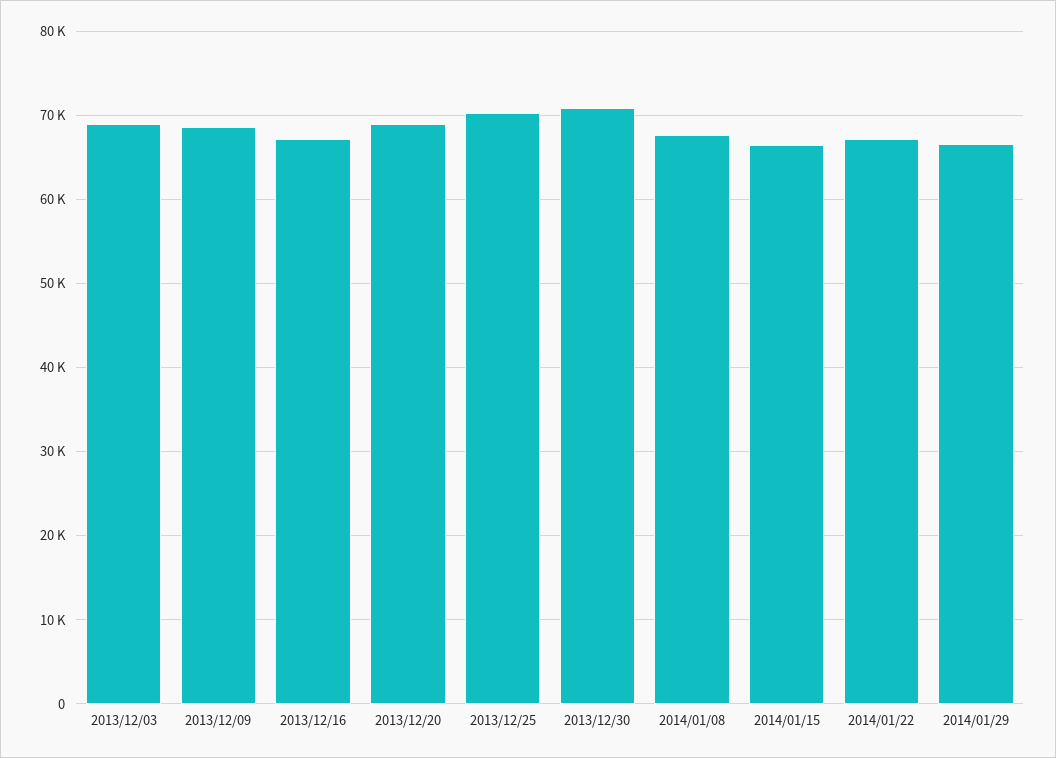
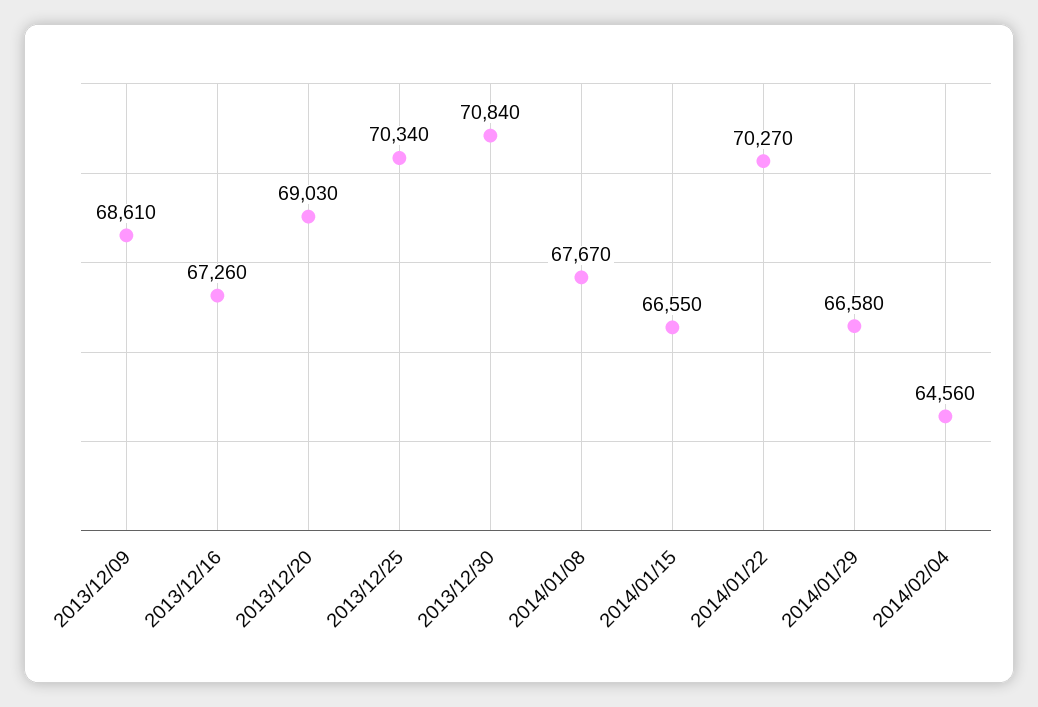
2013/12/03: 69000 -> none
2014/01/22: 67000 -> 70270
2014/02/04: none -> 64560

